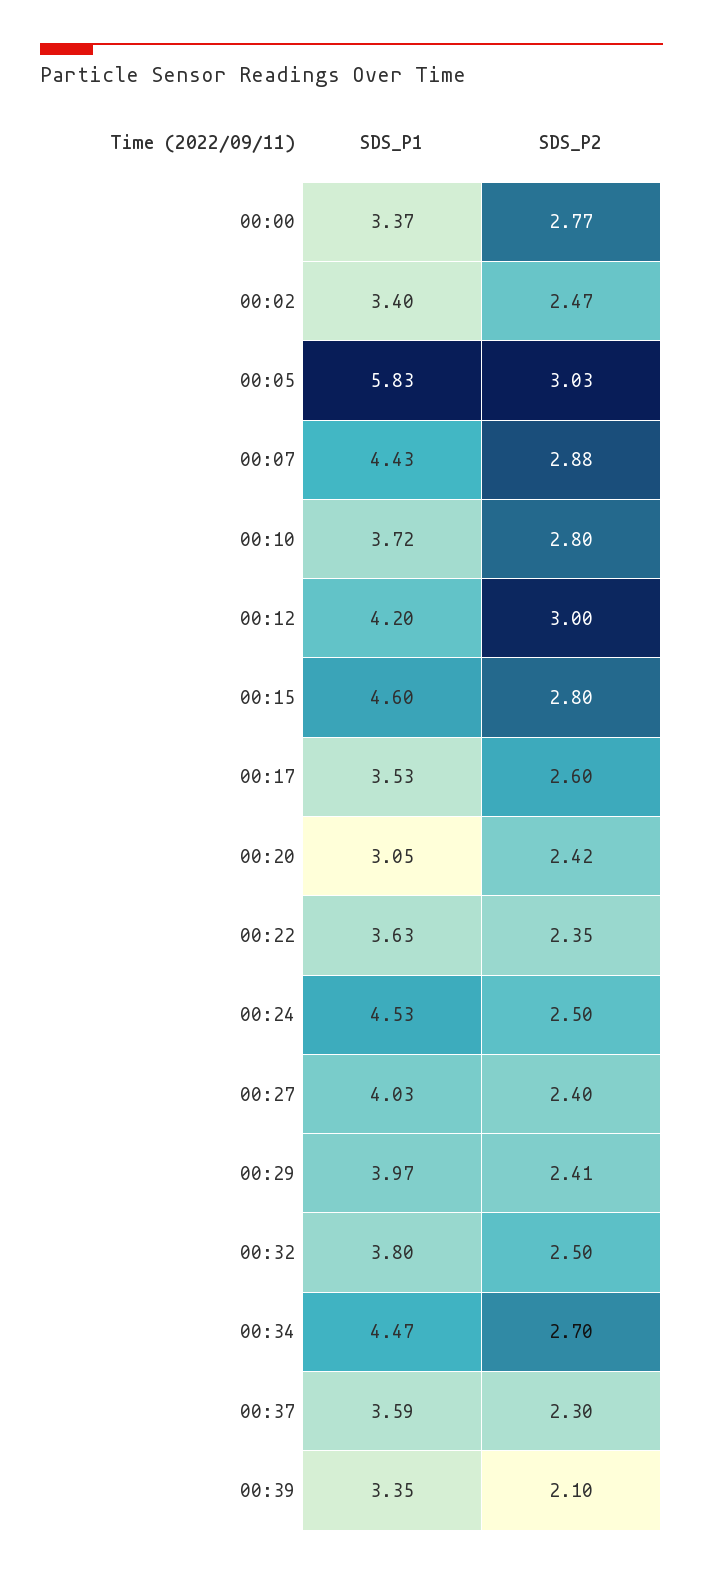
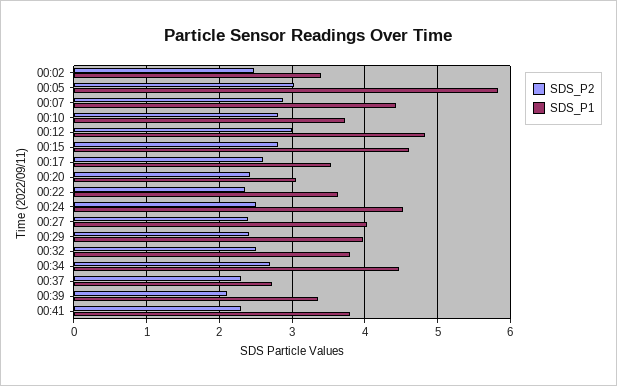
SDS_P1, 00:00: 3.37 -> none
SDS_P2, 00:00: 2.77 -> none
SDS_P1, 00:12: 4.2 -> 4.8
SDS_P1, 00:37: 3.59 -> 2.7
SDS_P2, 00:41: none -> 2.3
SDS_P1, 00:41: none -> 3.8

